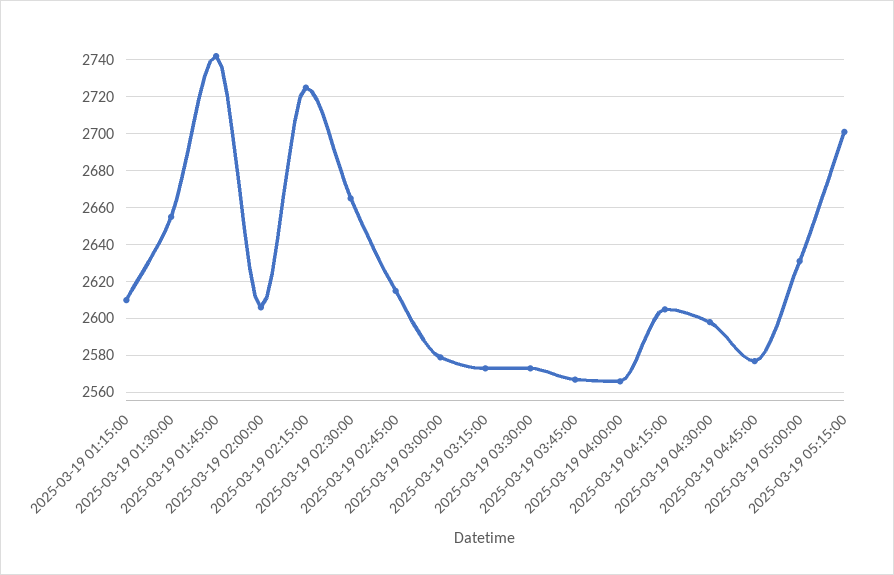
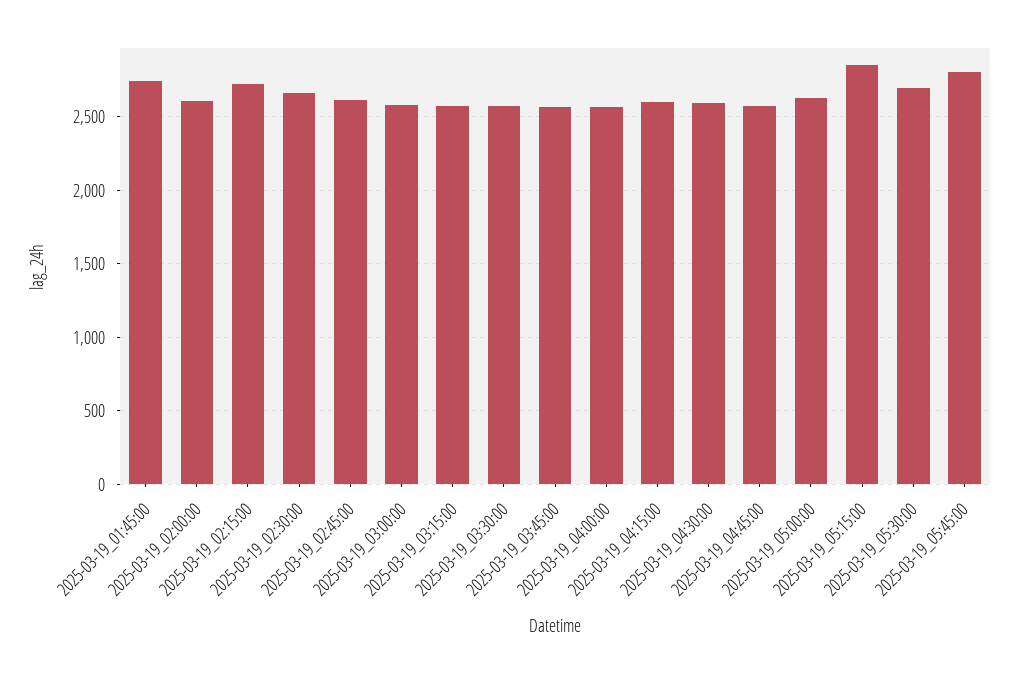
2025-03-19 01:15:00: 2610 -> none
2025-03-19 01:30:00: 2655 -> none
2025-03-19 05:15:00: 2700 -> 2850
2025-03-19_05:30:00: none -> 2700
2025-03-19_05:45:00: none -> 2800

